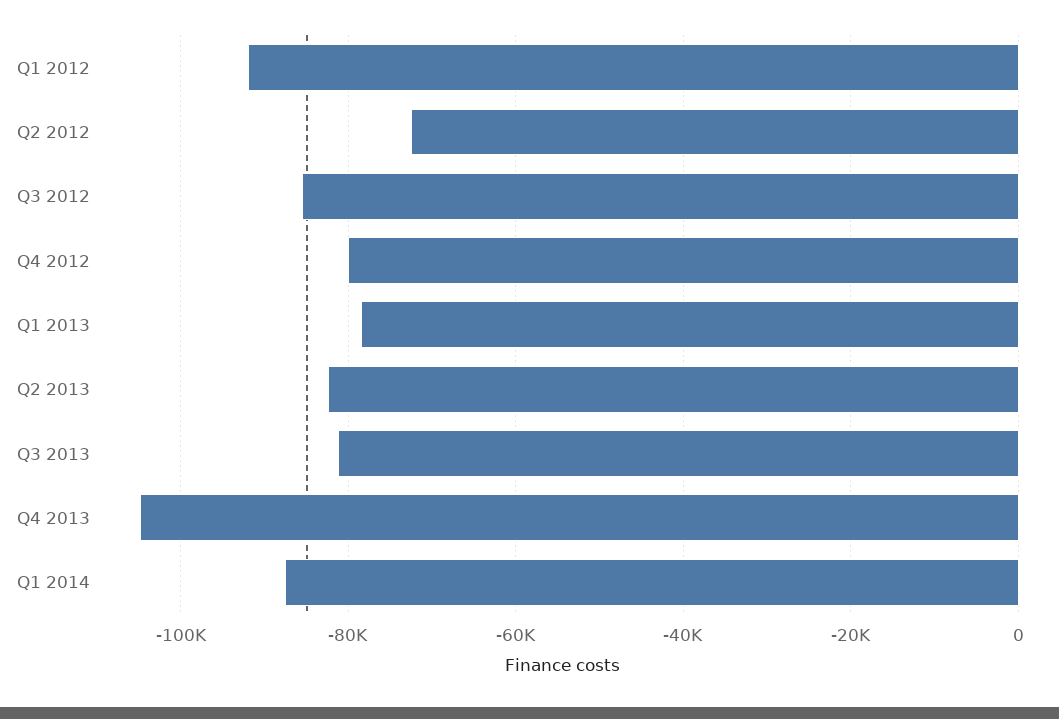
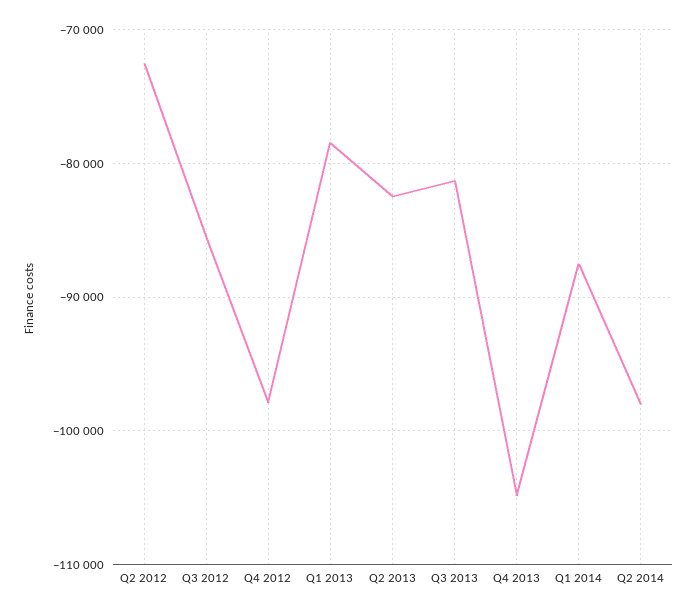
Q1 2012: -92000 -> none
Q4 2012: -80000 -> -98000
Q2 2014: none -> -98000

